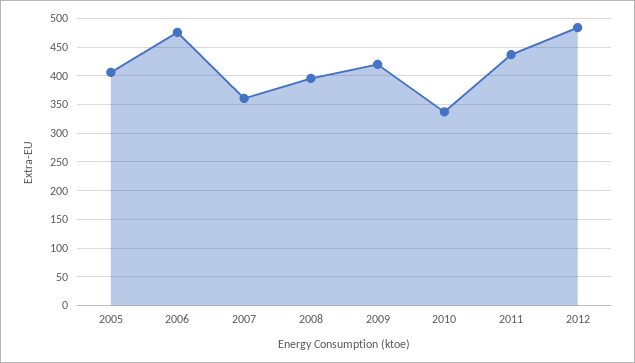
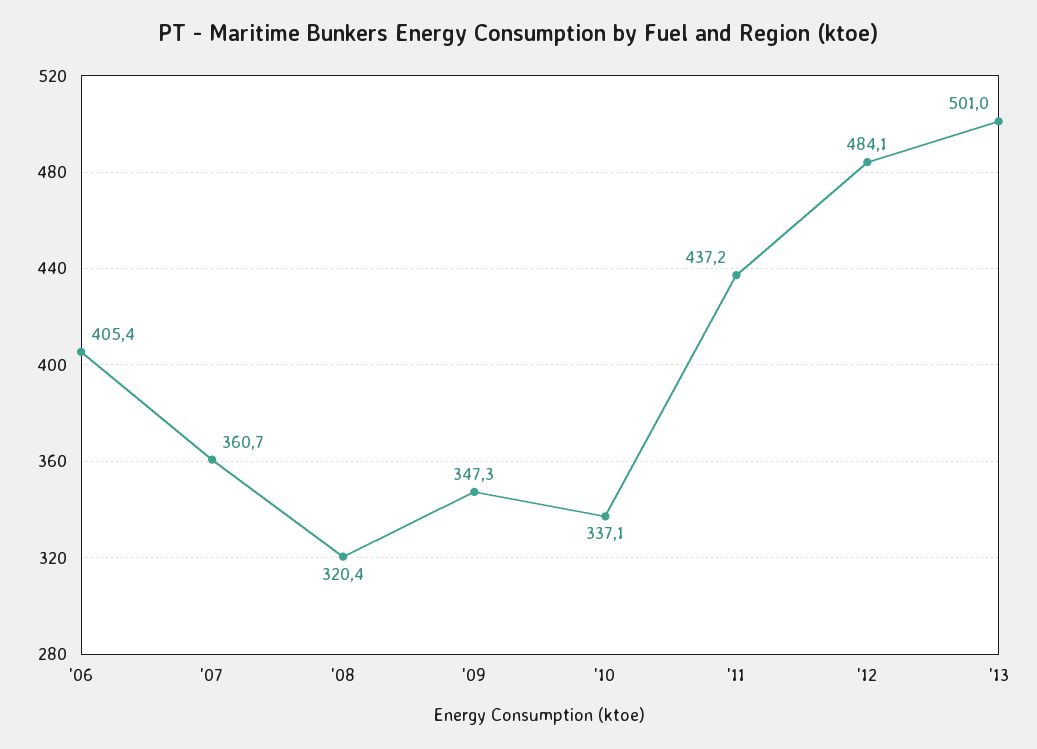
2005: 400 -> none
2006: 475 -> 405.4
2008: 400 -> 320.4
2009: 425 -> 347.3
'13: none -> 501

